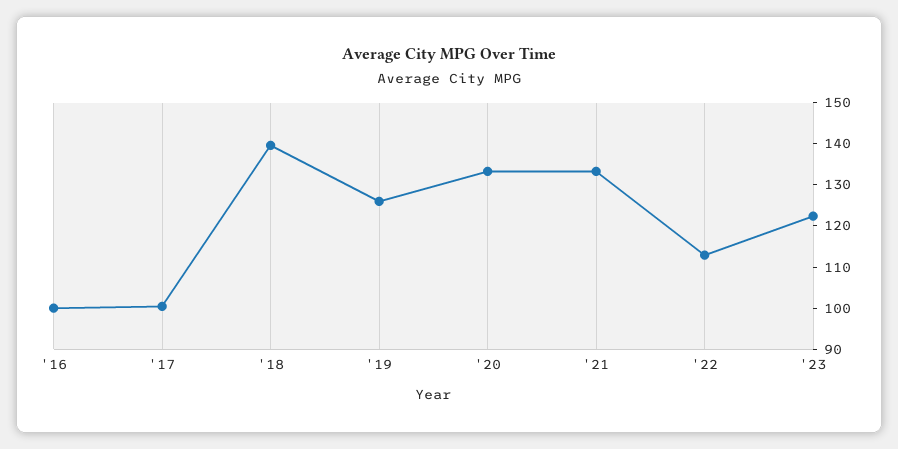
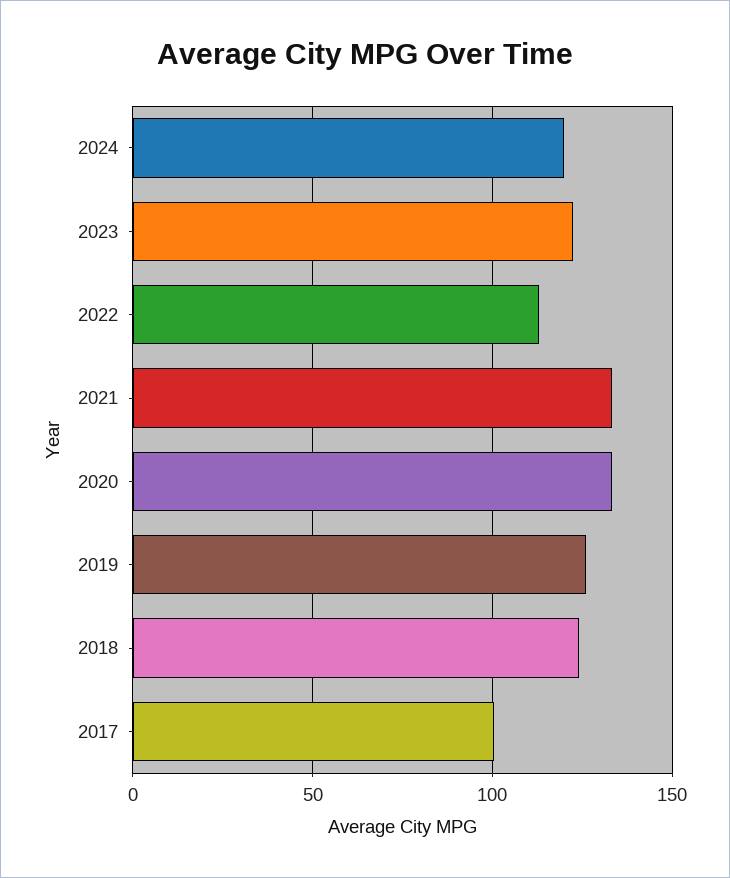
'16: 100 -> none
'18: 140 -> 125
2024: none -> 120

